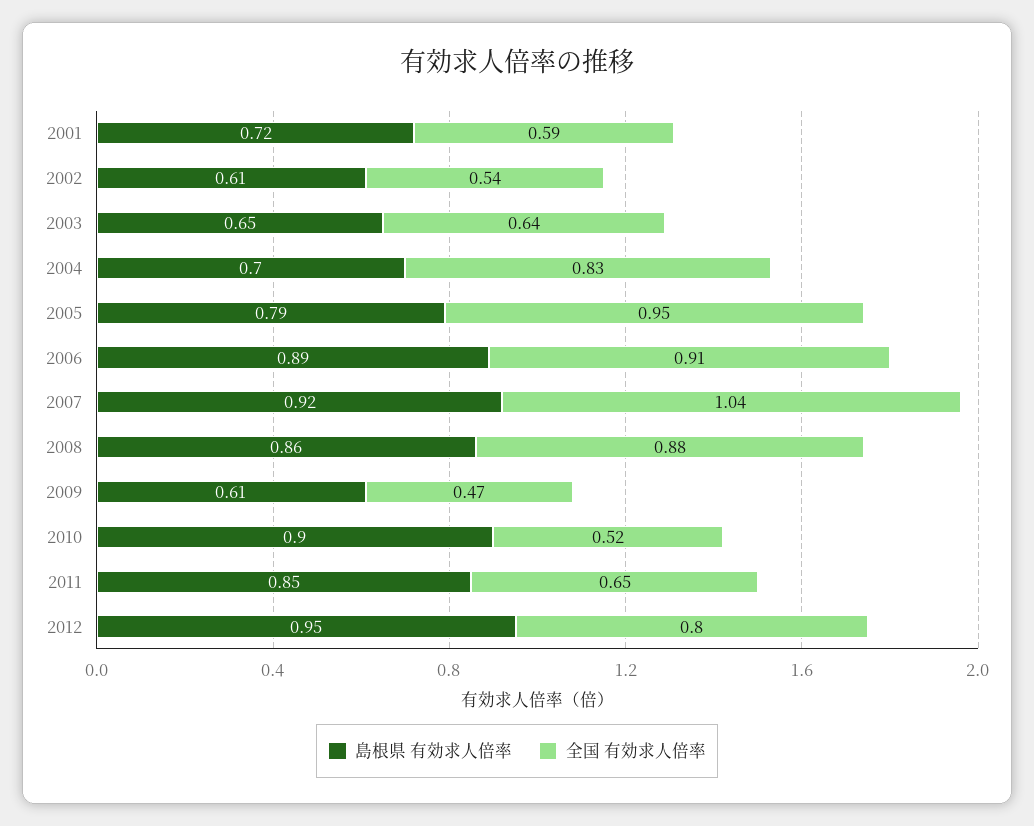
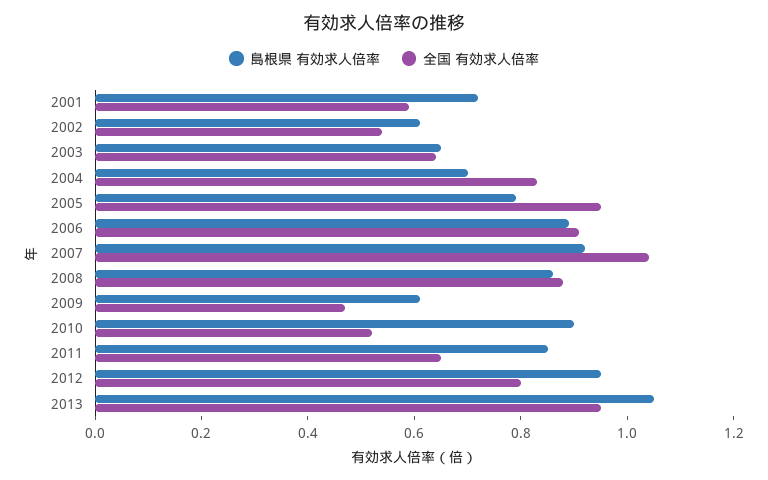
島根県 有効求人倍率, 2013: none -> 1.05
全国 有効求人倍率, 2013: none -> 0.95

